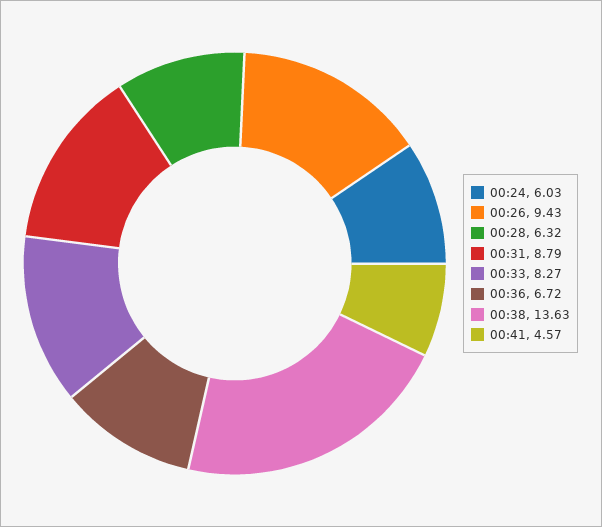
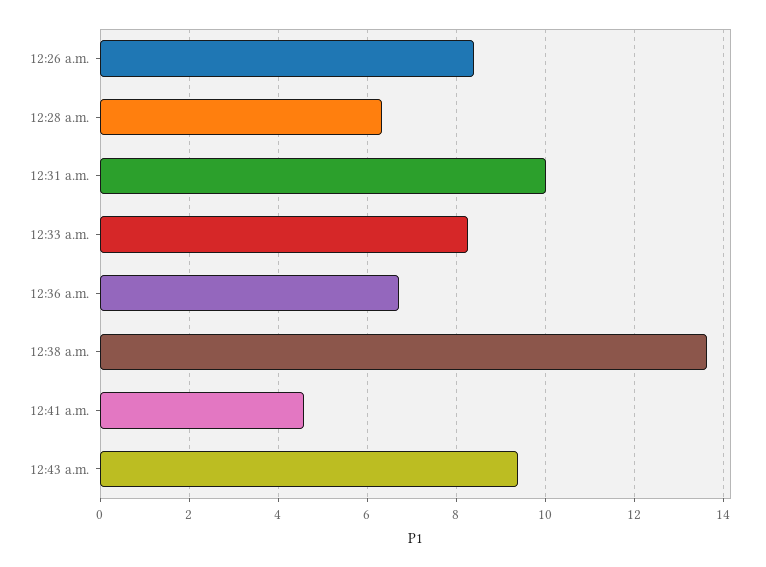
00:24: 6.03 -> none
00:26: 9.43 -> 8.4
00:31: 8.79 -> 10
12:43 a.m.: none -> 9.4

